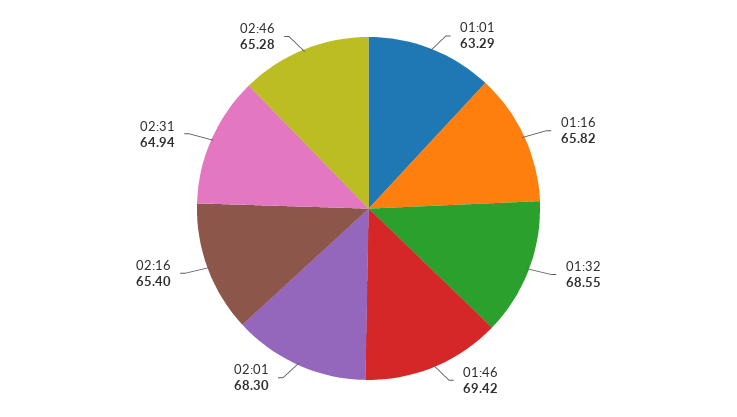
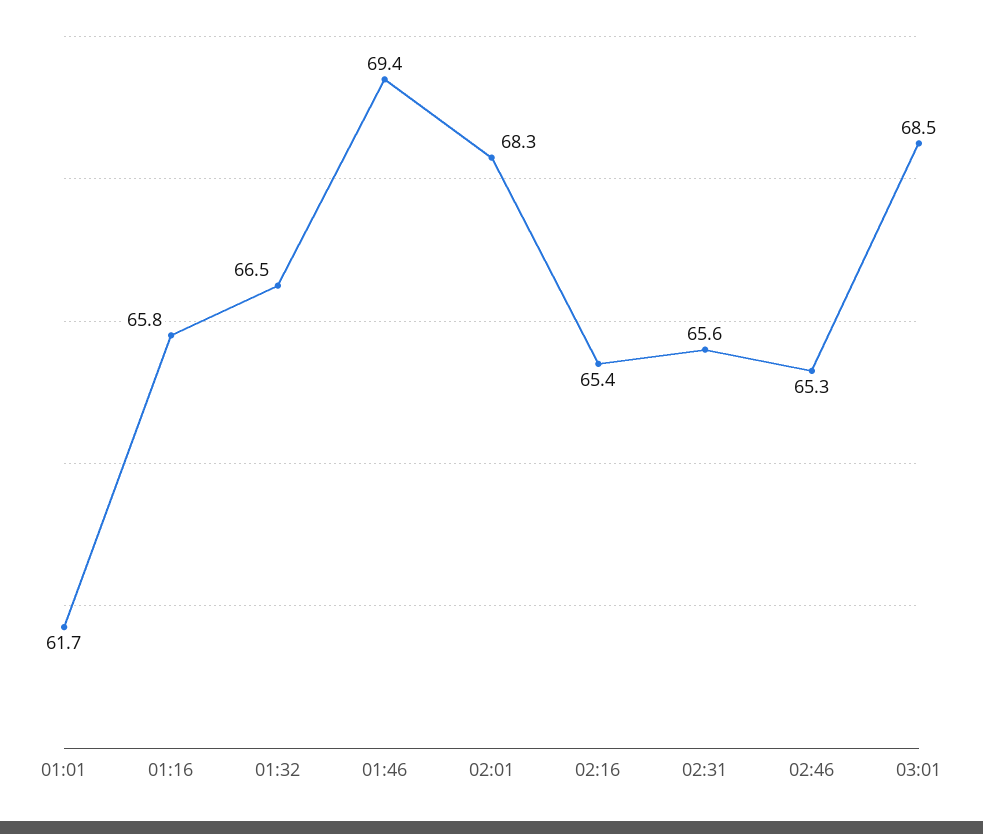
01:01: 63.29 -> 61.7
01:32: 68.55 -> 66.5
02:31: 64.94 -> 65.6
03:01: none -> 68.5

